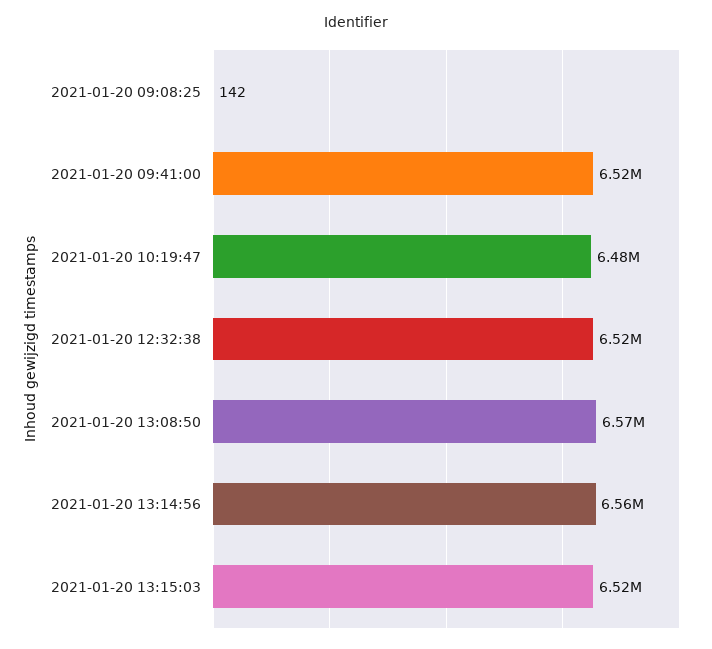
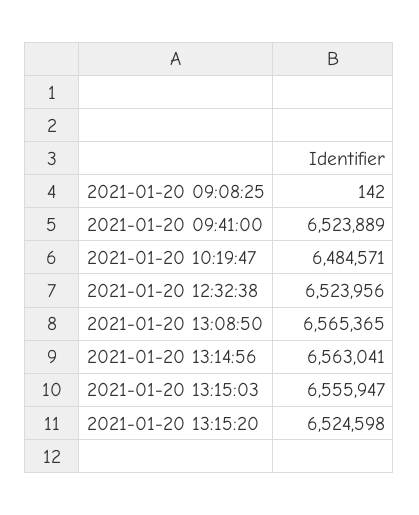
2021-01-20 13:15:03: 6520000 -> 6555947
2021-01-20 13:15:20: none -> 6524598

